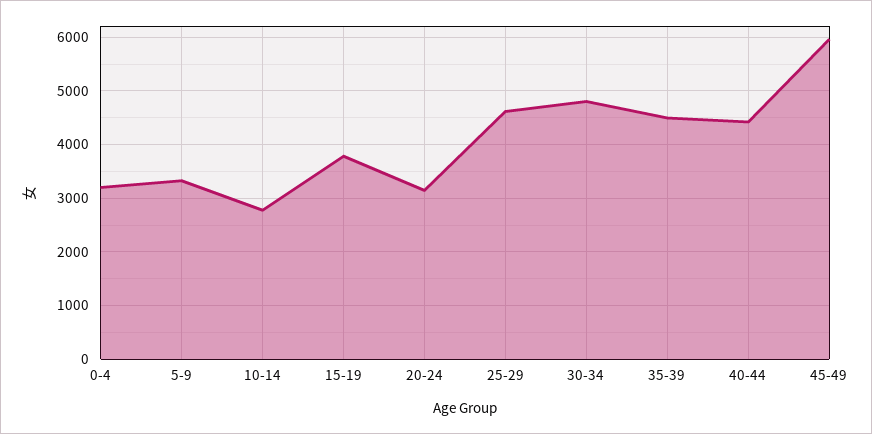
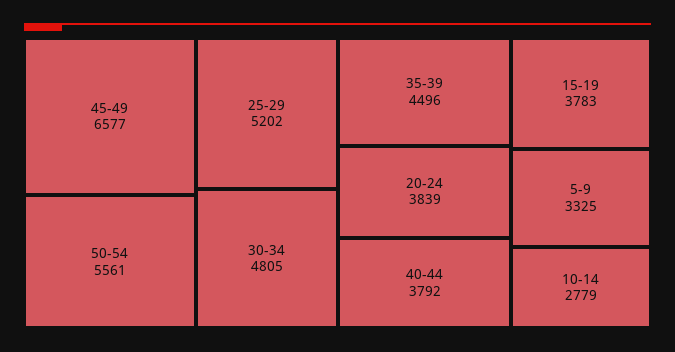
0-4: 3200 -> none
20-24: 3200 -> 3839
25-29: 4600 -> 5202
40-44: 4400 -> 3792
45-49: 6000 -> 6577
50-54: none -> 5561

